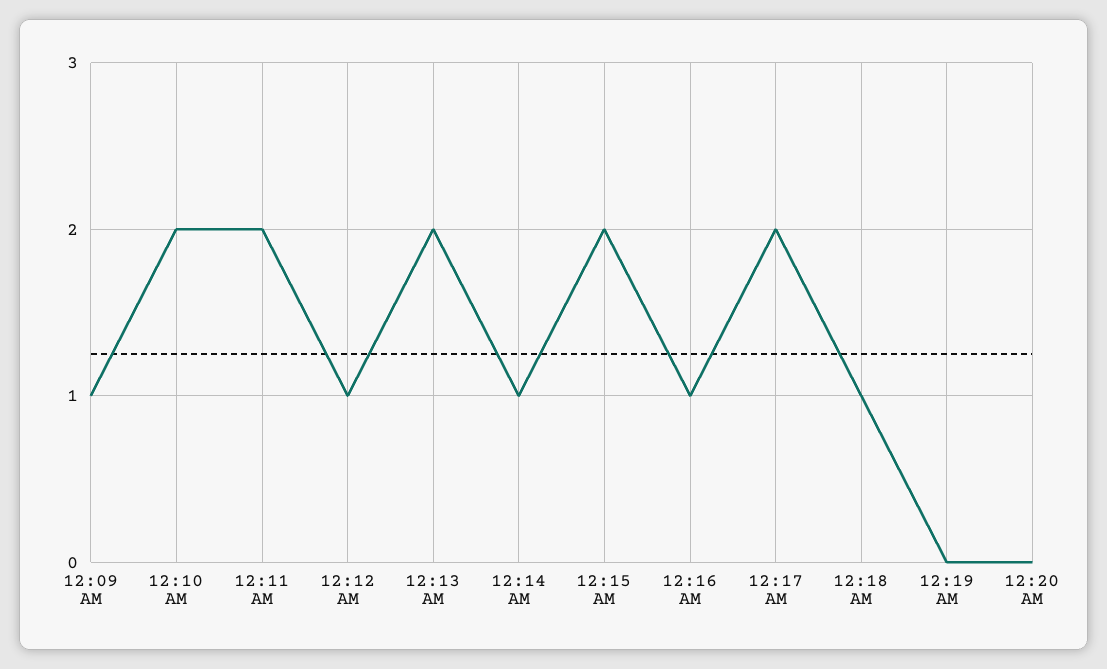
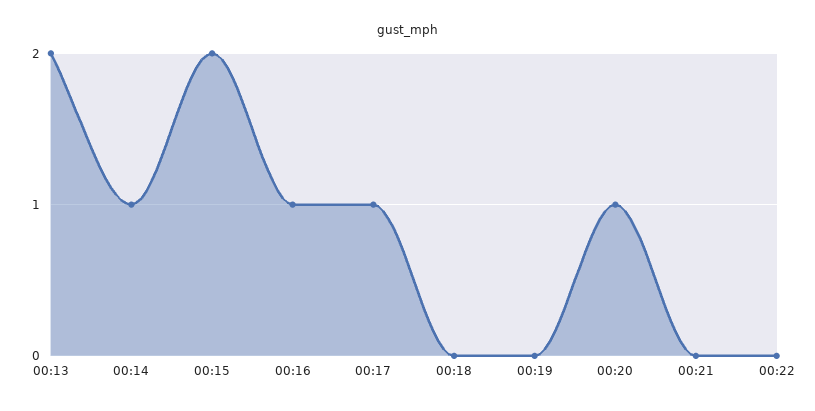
12:09 AM: 1 -> none
12:10 AM: 2 -> none
12:11 AM: 2 -> none
12:12 AM: 1 -> none
12:17 AM: 2 -> 1
12:18 AM: 1 -> 0
12:20 AM: 0 -> 1
00:21: none -> 0
00:22: none -> 0

